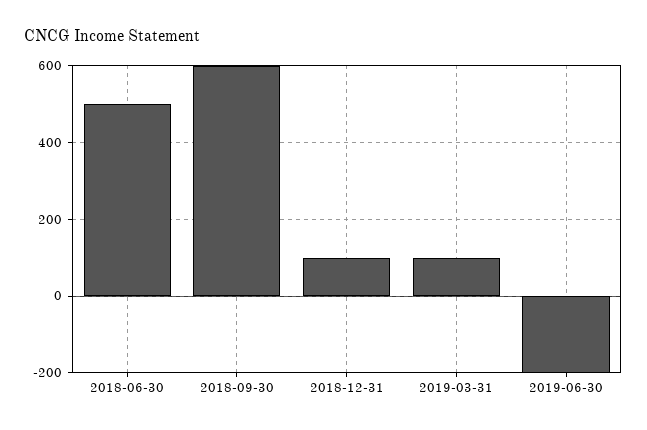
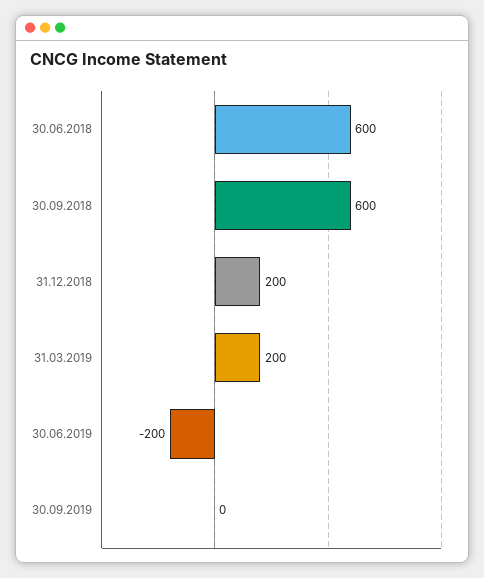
2018-06-30: 500 -> 600
2018-12-31: 100 -> 200
2019-03-31: 100 -> 200
30.09.2019: none -> 0

